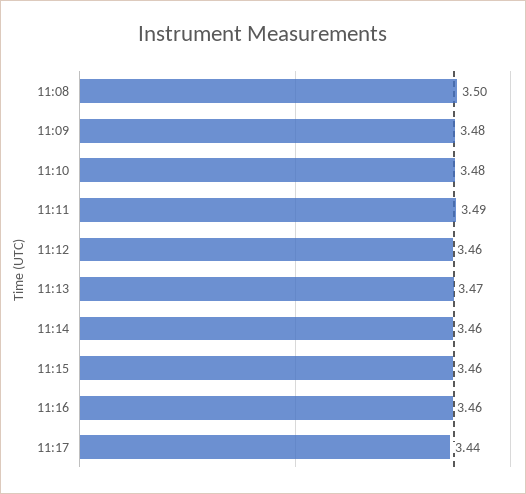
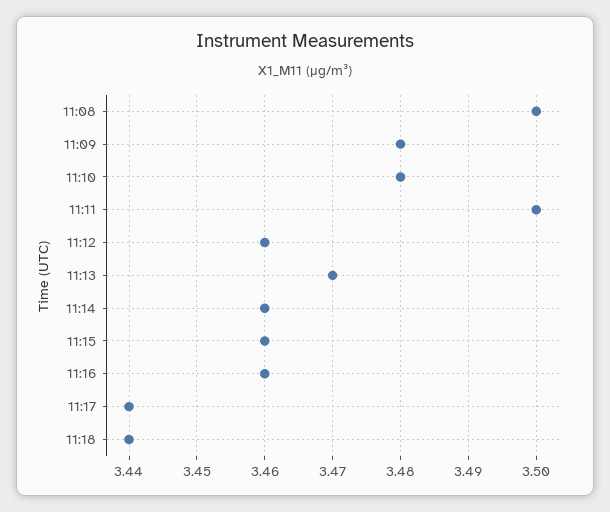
11:11: 3.49 -> 3.5
11:18: none -> 3.44

